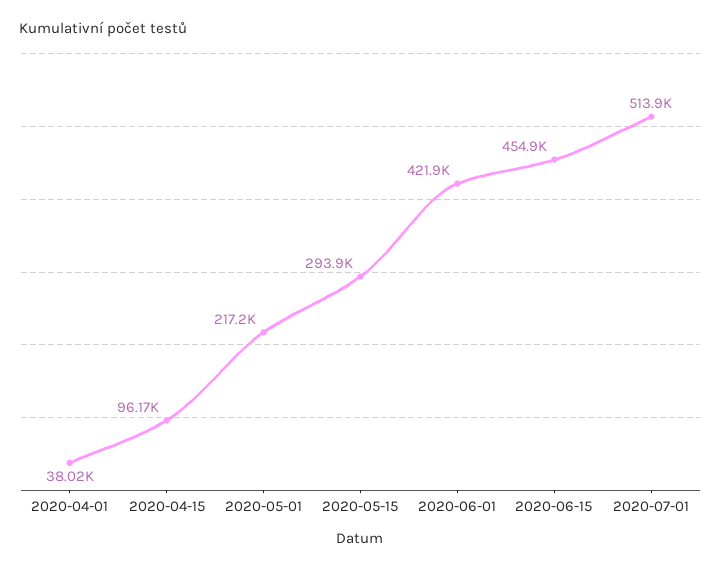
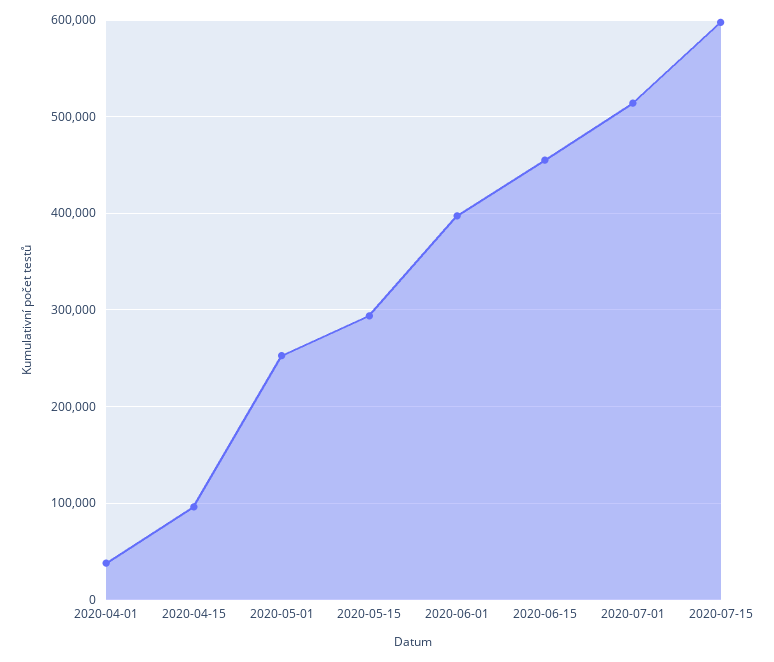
2020-05-01: 217200 -> 250000
2020-06-01: 421900 -> 400000
2020-07-15: none -> 600000

